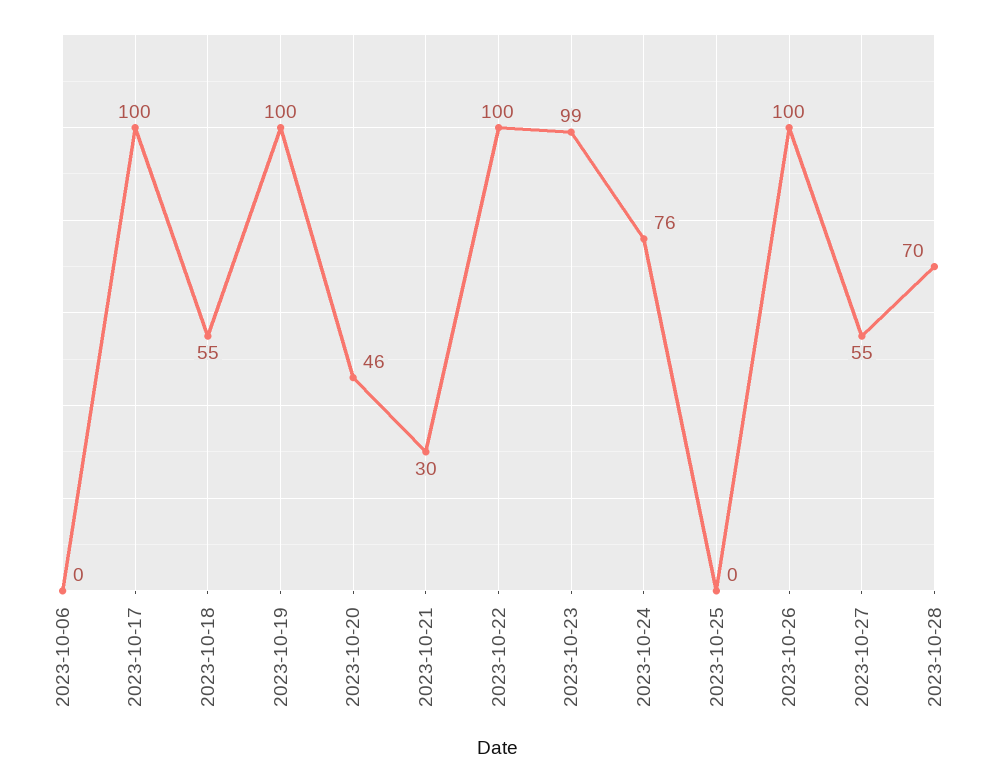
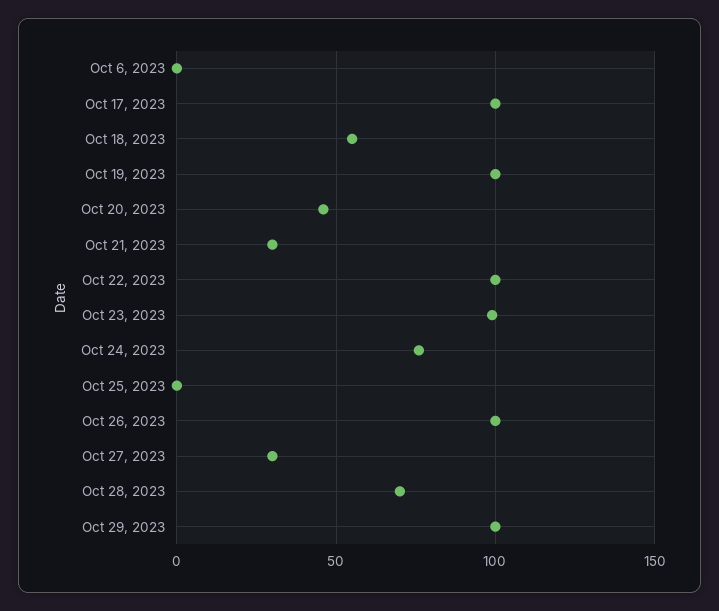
2023-10-27: 55 -> 30
Oct 29, 2023: none -> 100

